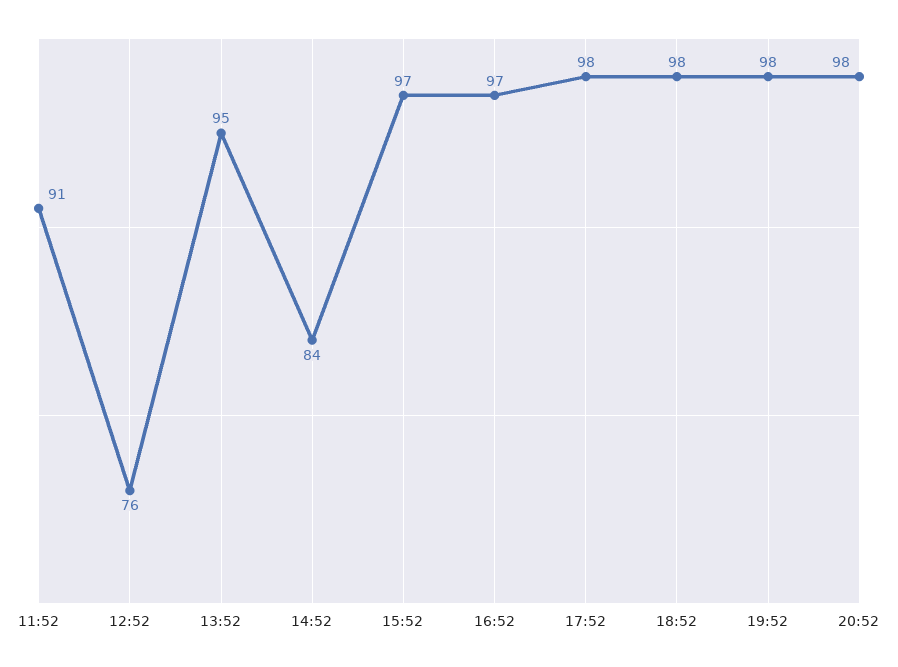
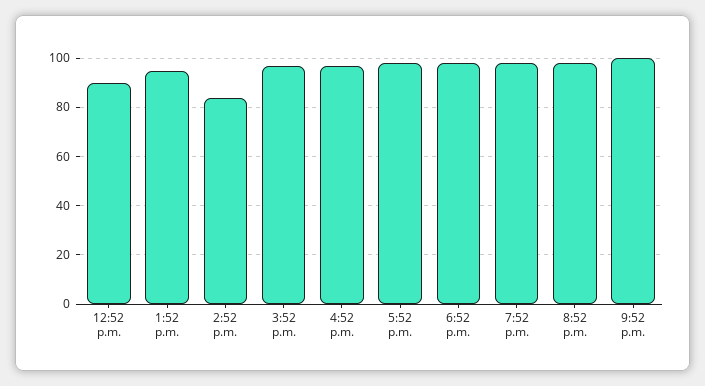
11:52: 91 -> none
12:52: 76 -> 90
9:52 p.m.: none -> 100

